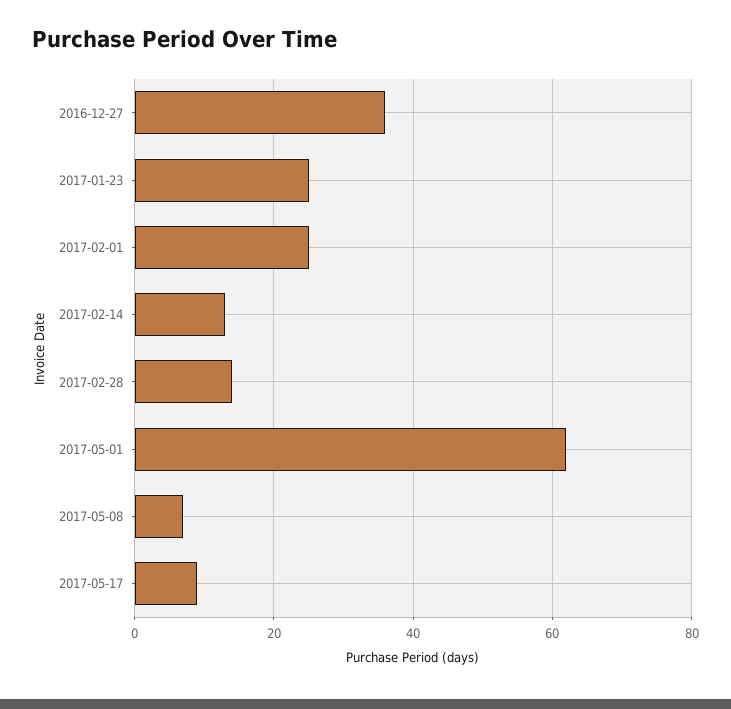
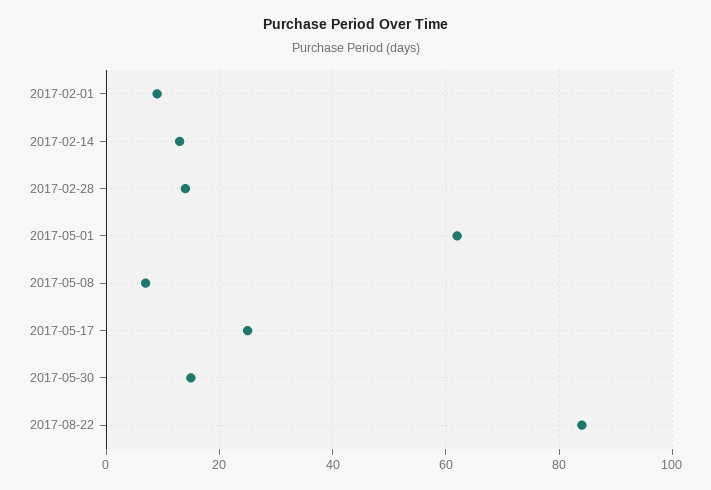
2016-12-27: 35 -> none
2017-01-23: 25 -> none
2017-02-01: 25 -> 10
2017-05-17: 10 -> 25
2017-05-30: none -> 15
2017-08-22: none -> 85

